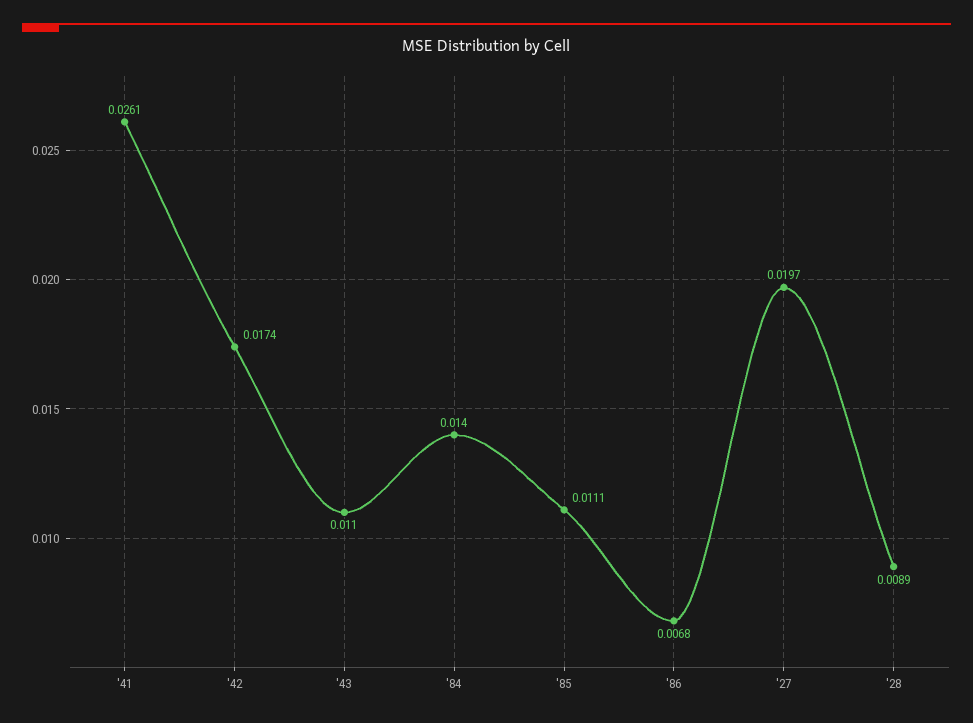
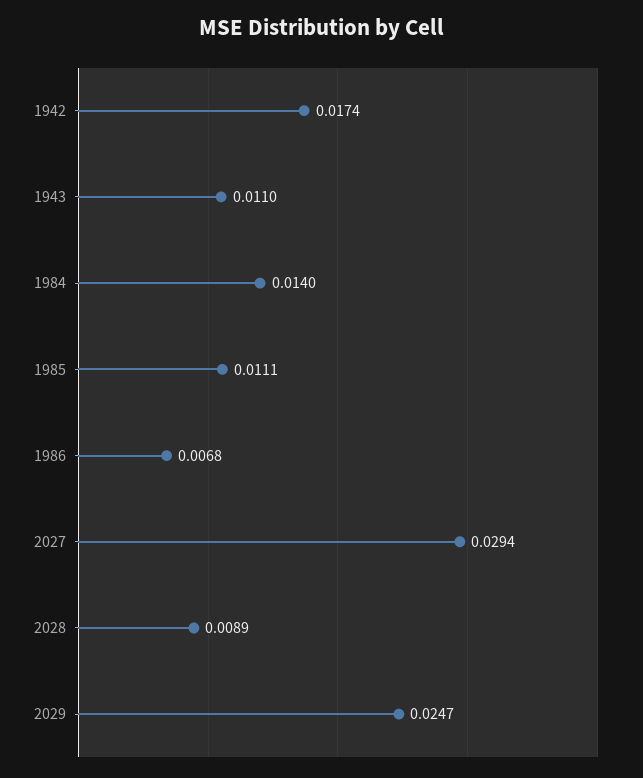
'41: 0.0261 -> none
'27: 0.0197 -> 0.0294
2029: none -> 0.0247

